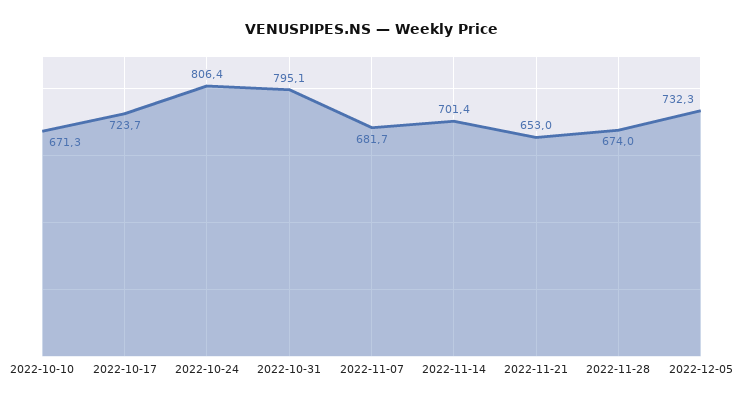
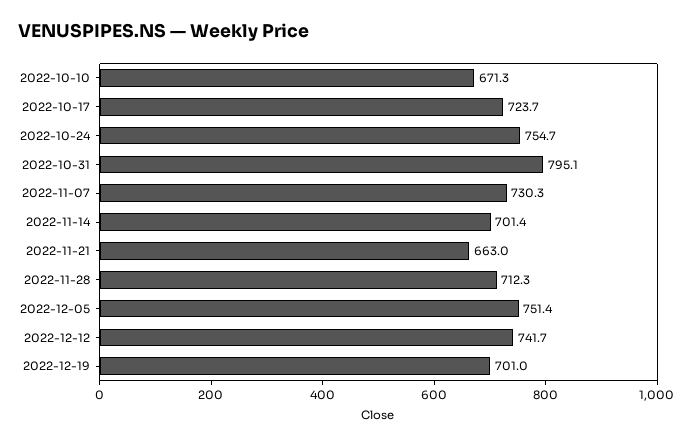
2022-10-24: 806.4 -> 754.7
2022-11-07: 681.7 -> 730.3
2022-11-21: 653 -> 663
2022-11-28: 674 -> 712.3
2022-12-05: 732.3 -> 751.4
2022-12-12: none -> 741.7
2022-12-19: none -> 701

